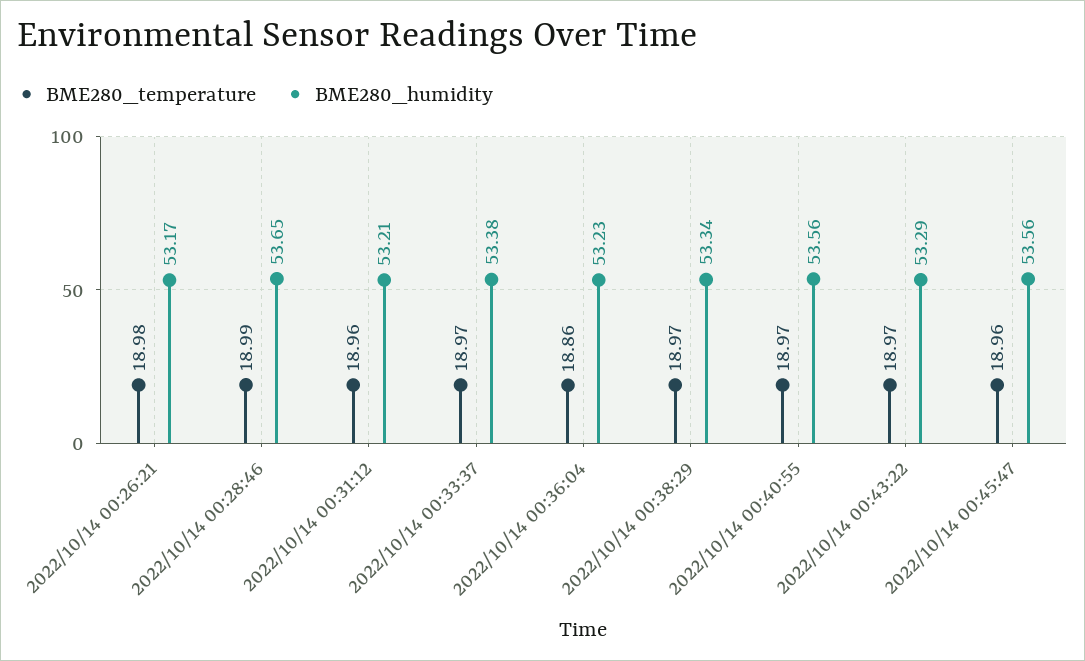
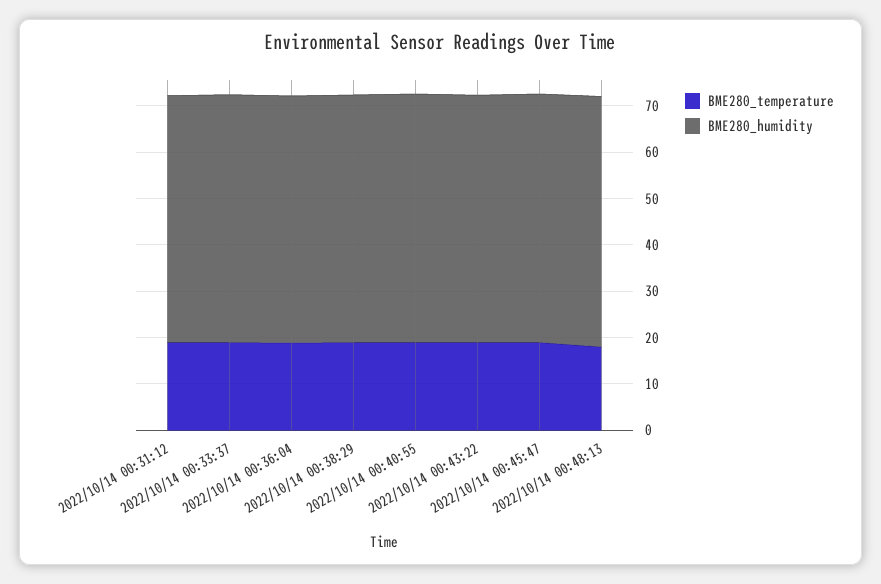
BME280_temperature, 2022/10/14 00:26:21: 18.98 -> none
BME280_humidity, 2022/10/14 00:26:21: 53.17 -> none
BME280_temperature, 2022/10/14 00:28:46: 18.99 -> none
BME280_humidity, 2022/10/14 00:28:46: 53.65 -> none
BME280_temperature, 2022/10/14 00:48:13: none -> 18
BME280_humidity, 2022/10/14 00:48:13: none -> 54

